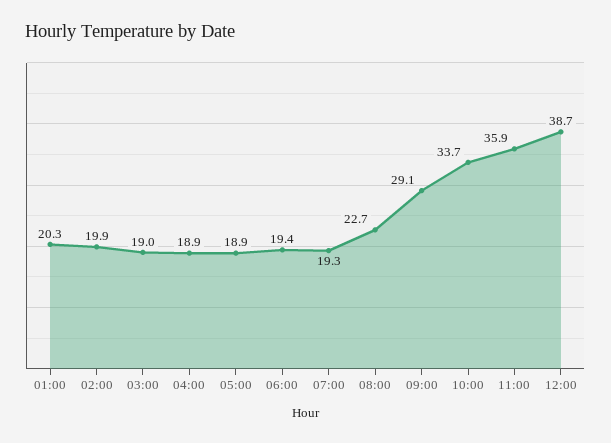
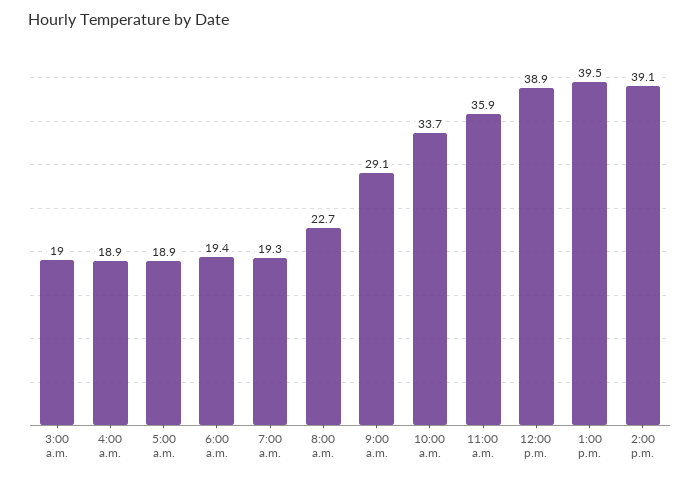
01:00: 20.3 -> none
02:00: 19.9 -> none
12:00: 38.7 -> 38.9
1:00 p.m.: none -> 39.5
2:00 p.m.: none -> 39.1

